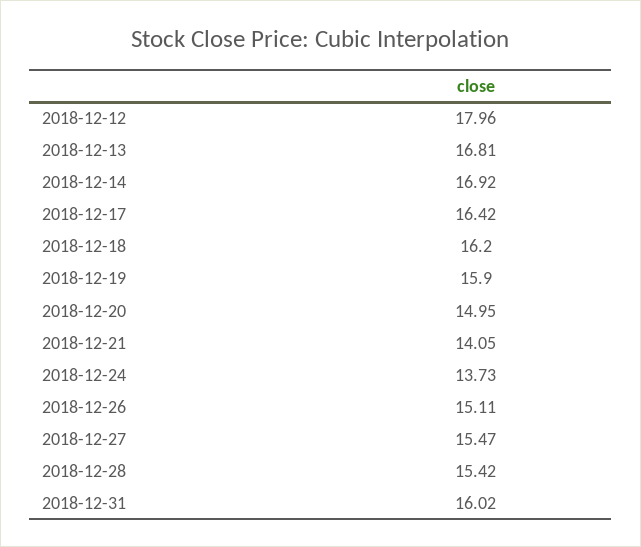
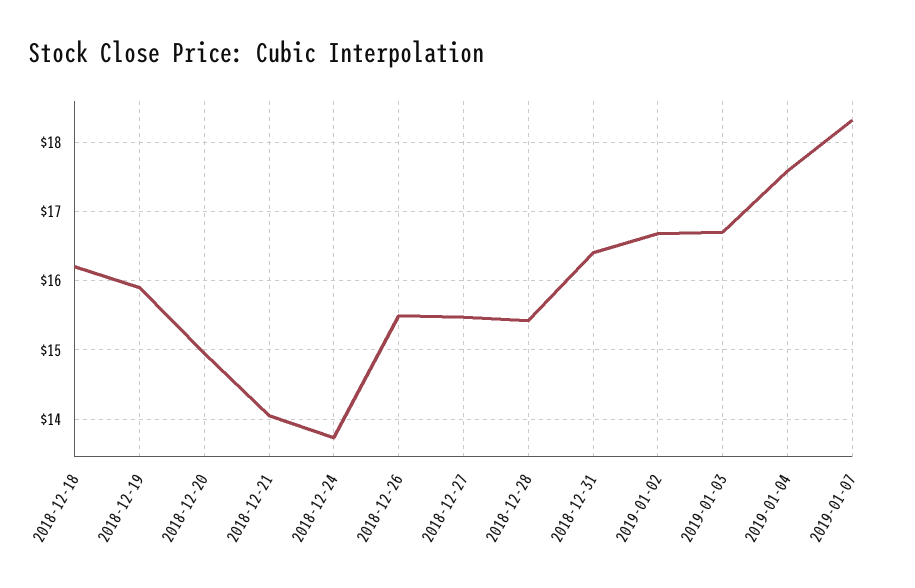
2018-12-12: 17.96 -> none
2018-12-13: 16.81 -> none
2018-12-14: 16.92 -> none
2018-12-17: 16.42 -> none
2018-12-26: 15.11 -> 15.5
2018-12-31: 16.02 -> 16.4
2019-01-02: none -> 16.7
2019-01-03: none -> 16.7
2019-01-04: none -> 17.6
2019-01-07: none -> 18.3

